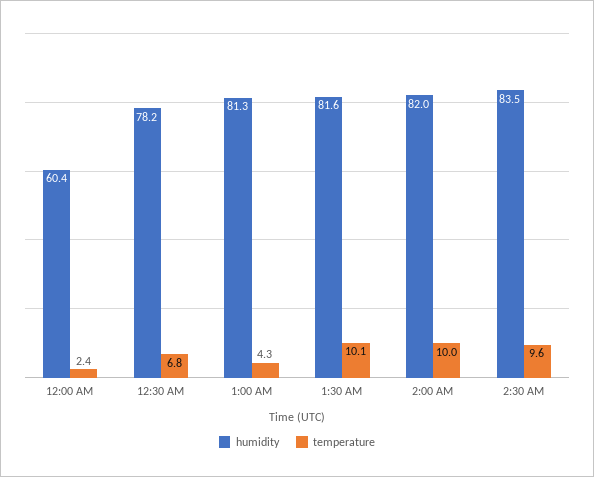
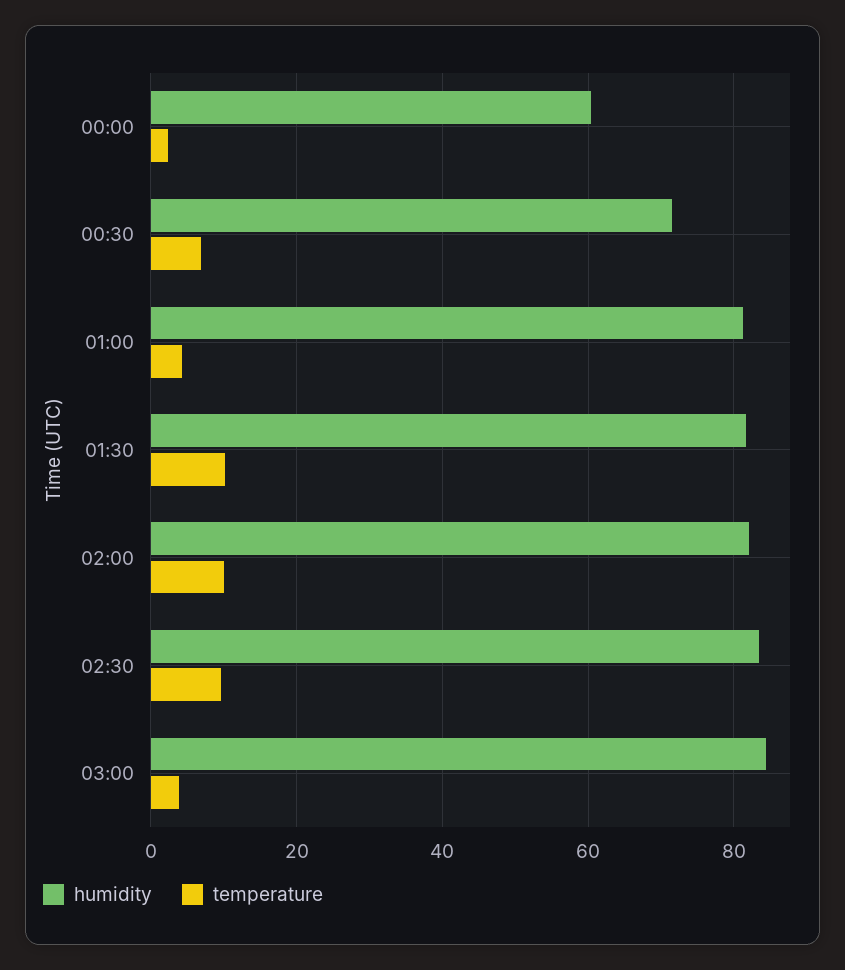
humidity, 12:30 AM: 78.2 -> 72
humidity, 03:00: none -> 84
temperature, 03:00: none -> 4

